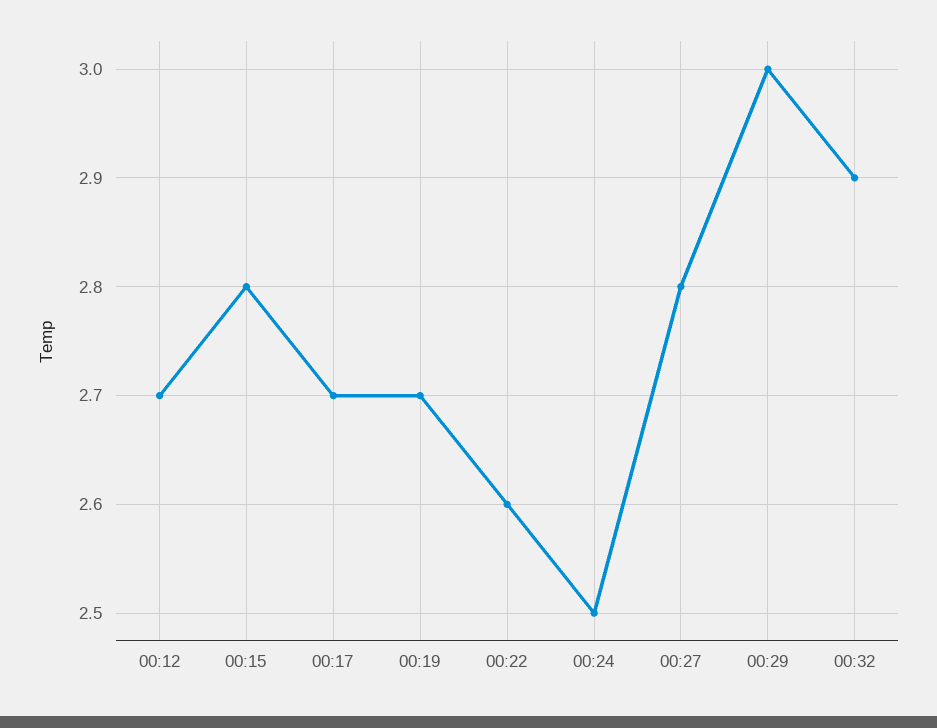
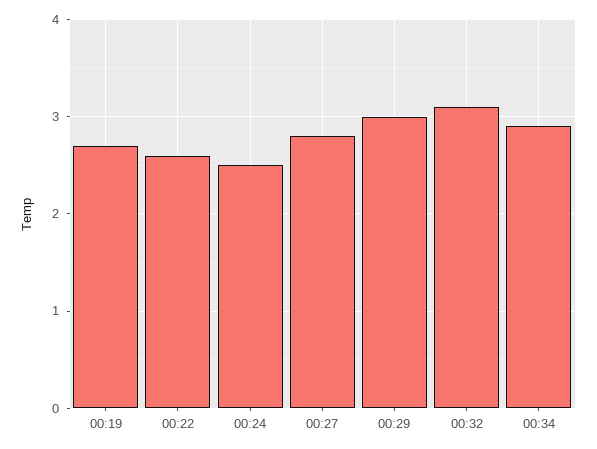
00:12: 2.7 -> none
00:15: 2.8 -> none
00:17: 2.7 -> none
00:32: 2.9 -> 3.1
00:34: none -> 2.9

